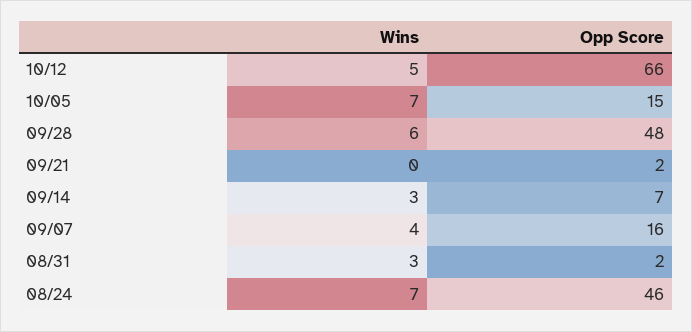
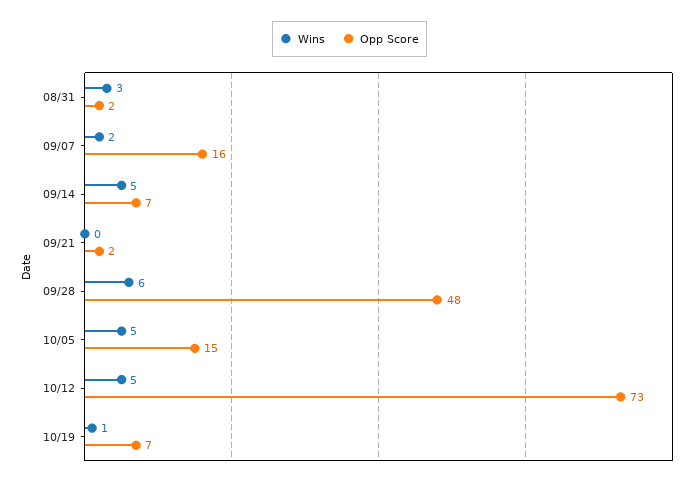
Opp Score, 10/12: 66 -> 73
Wins, 10/05: 7 -> 5
Wins, 09/14: 3 -> 5
Wins, 09/07: 4 -> 2
Wins, 08/24: 7 -> none
Opp Score, 08/24: 46 -> none
Wins, 10/19: none -> 1
Opp Score, 10/19: none -> 7

